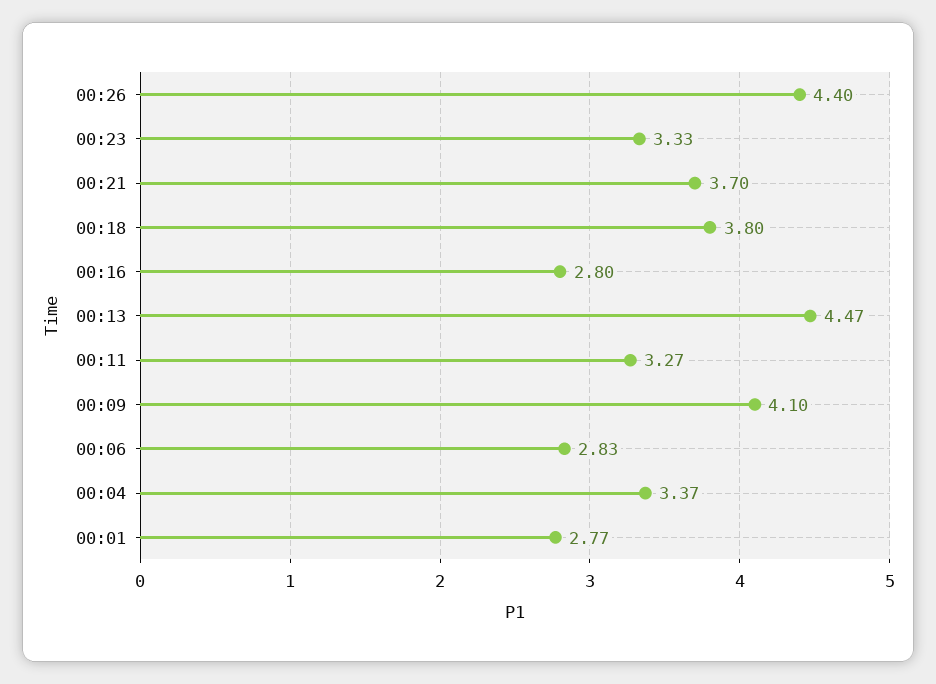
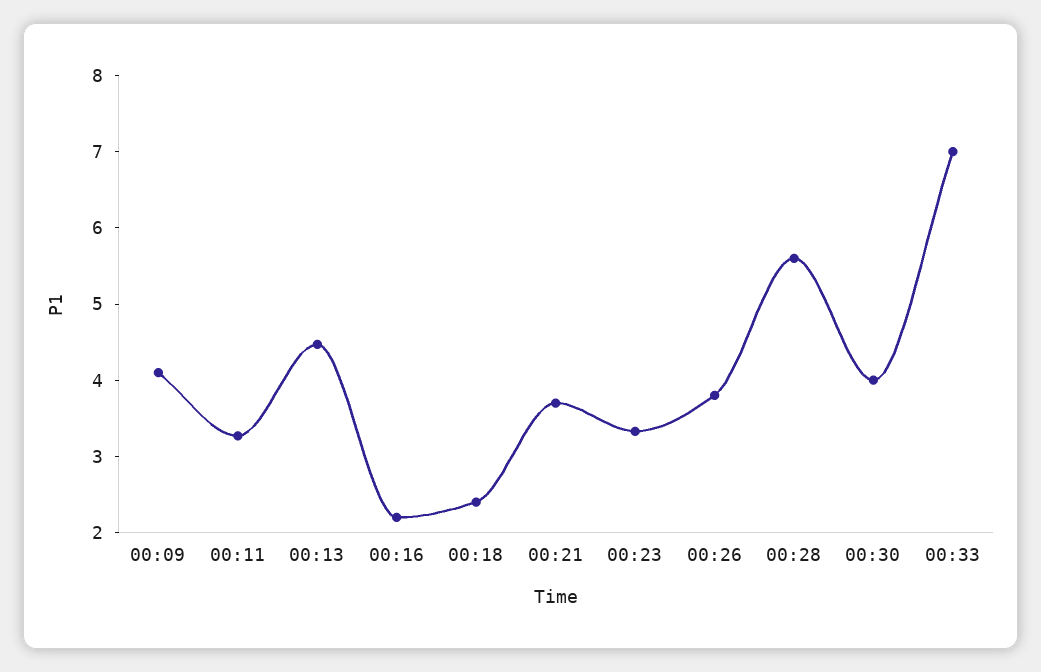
00:26: 4.4 -> 3.8
00:18: 3.8 -> 2.4
00:16: 2.8 -> 2.2
00:06: 2.83 -> none
00:04: 3.37 -> none
00:01: 2.77 -> none
00:28: none -> 5.6
00:30: none -> 4
00:33: none -> 7

